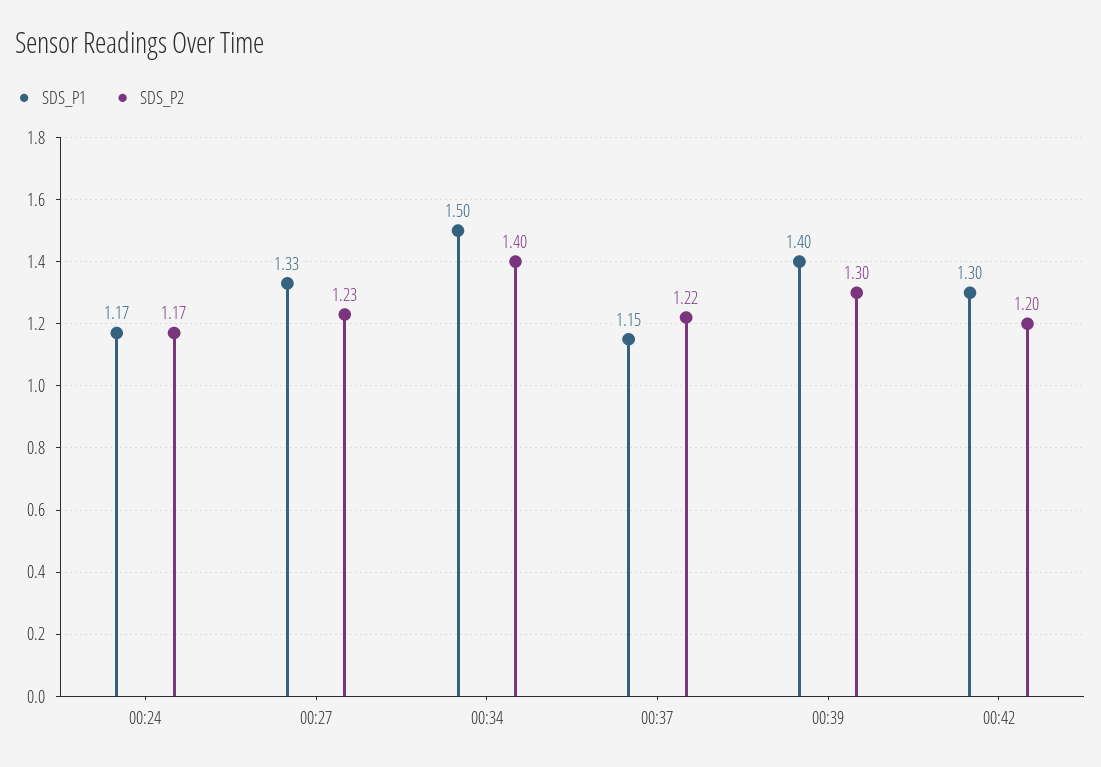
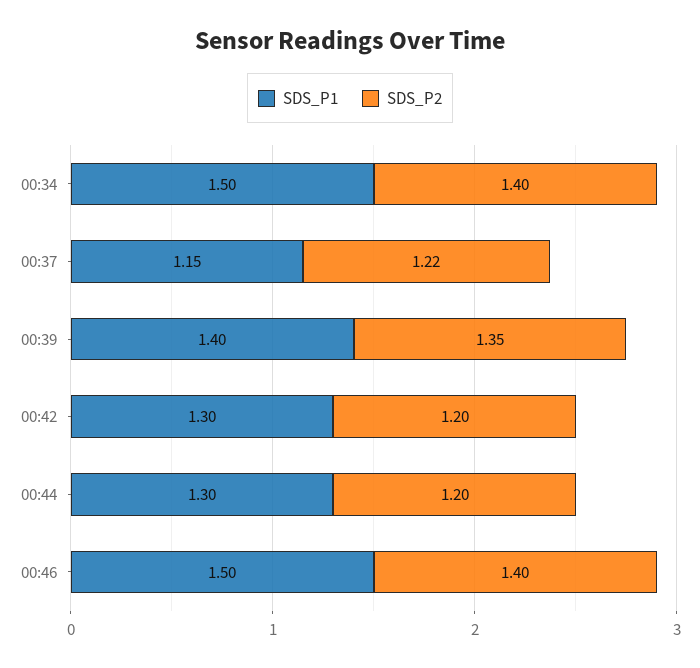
SDS_P1, 00:24: 1.17 -> none
SDS_P2, 00:24: 1.17 -> none
SDS_P1, 00:27: 1.33 -> none
SDS_P2, 00:27: 1.23 -> none
SDS_P2, 00:39: 1.3 -> 1.35
SDS_P1, 00:44: none -> 1.3
SDS_P2, 00:44: none -> 1.2
SDS_P1, 00:46: none -> 1.5
SDS_P2, 00:46: none -> 1.4

